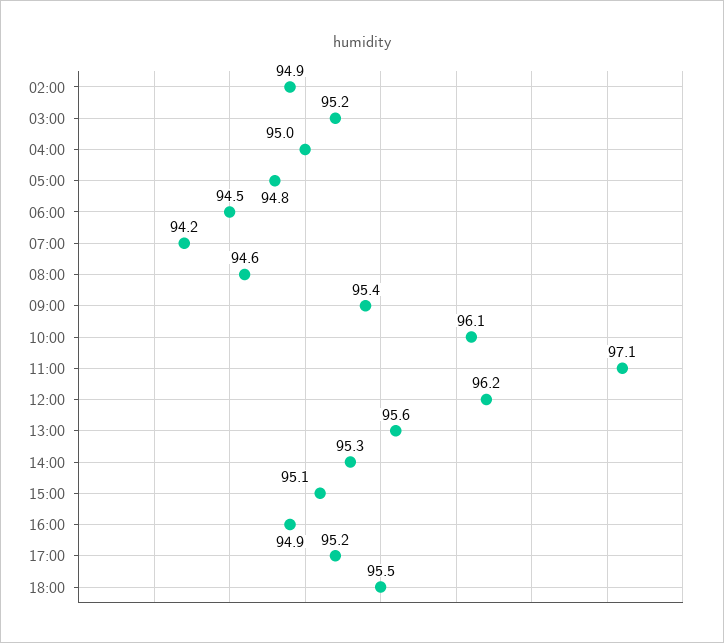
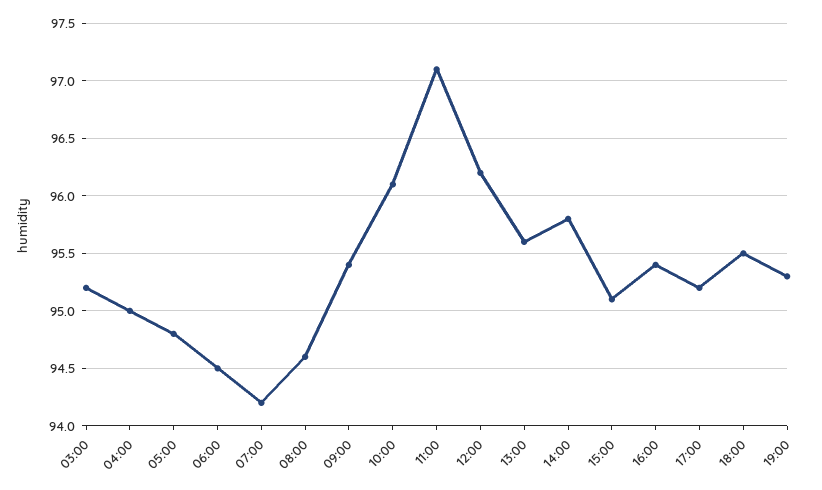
02:00: 94.9 -> none
14:00: 95.3 -> 95.8
16:00: 94.9 -> 95.4
19:00: none -> 95.3

